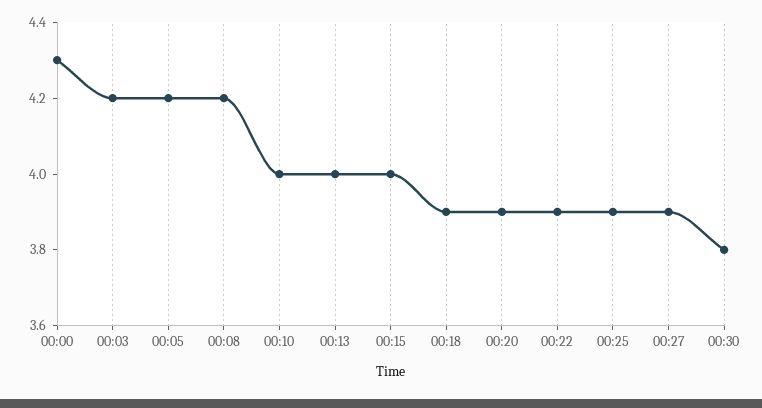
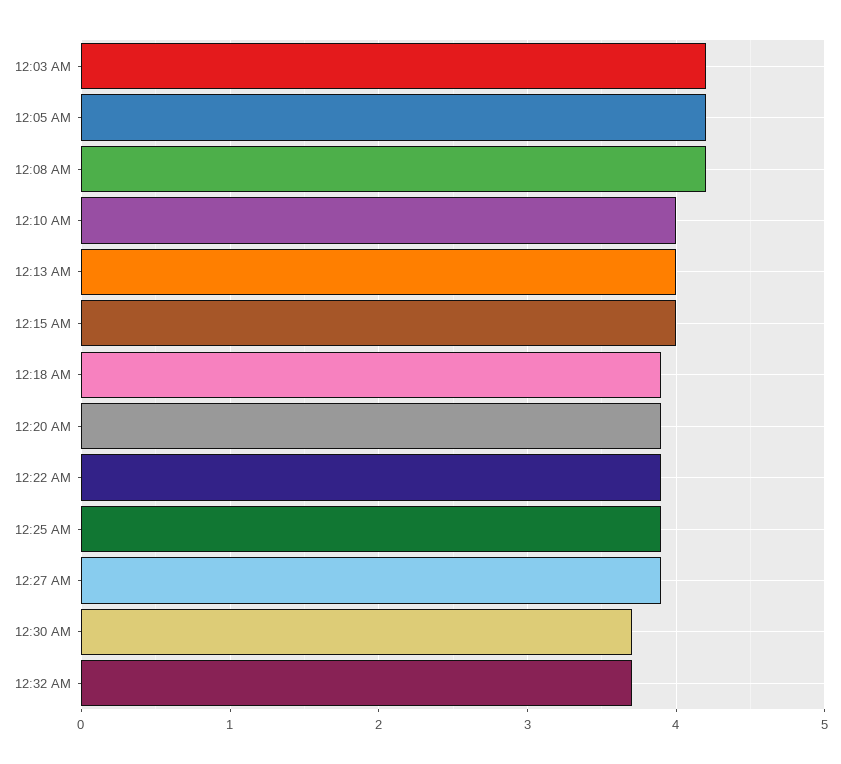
00:00: 4.3 -> none
00:30: 3.8 -> 3.7
12:32 AM: none -> 3.7

